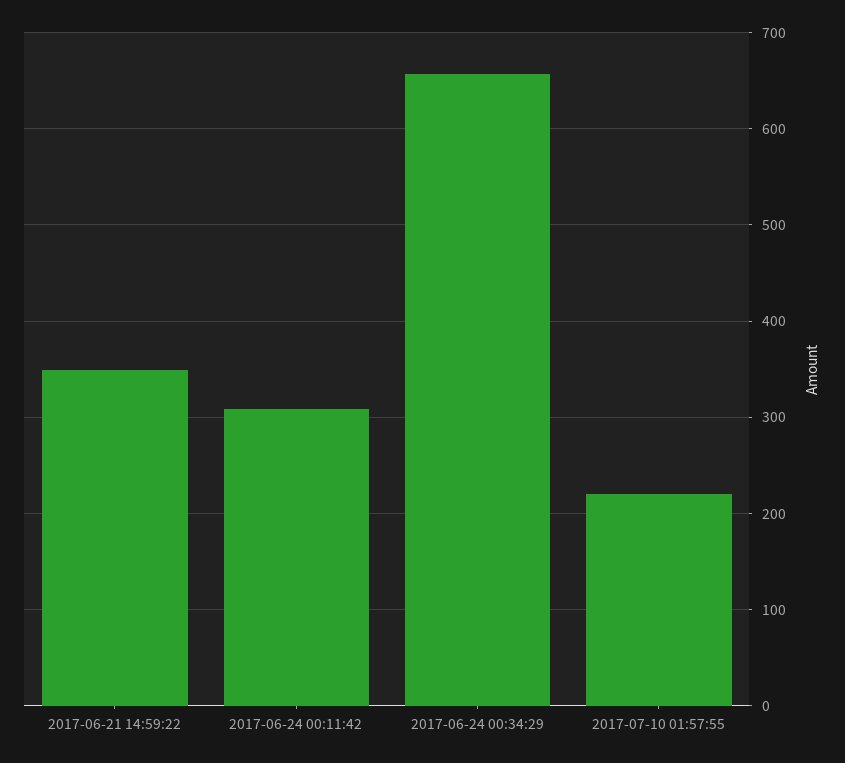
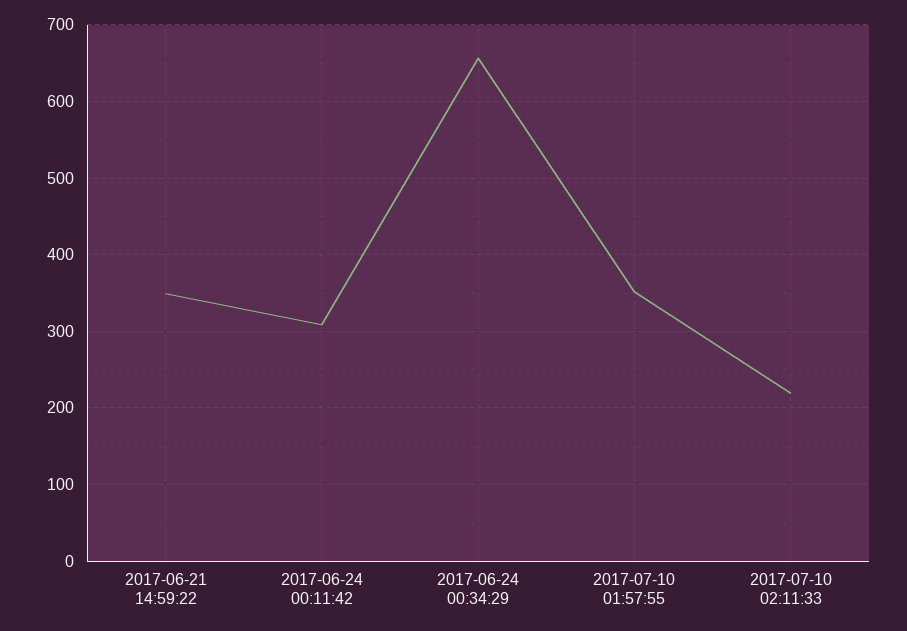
2017-07-10 01:57:55: 220 -> 350
2017-07-10 02:11:33: none -> 220

